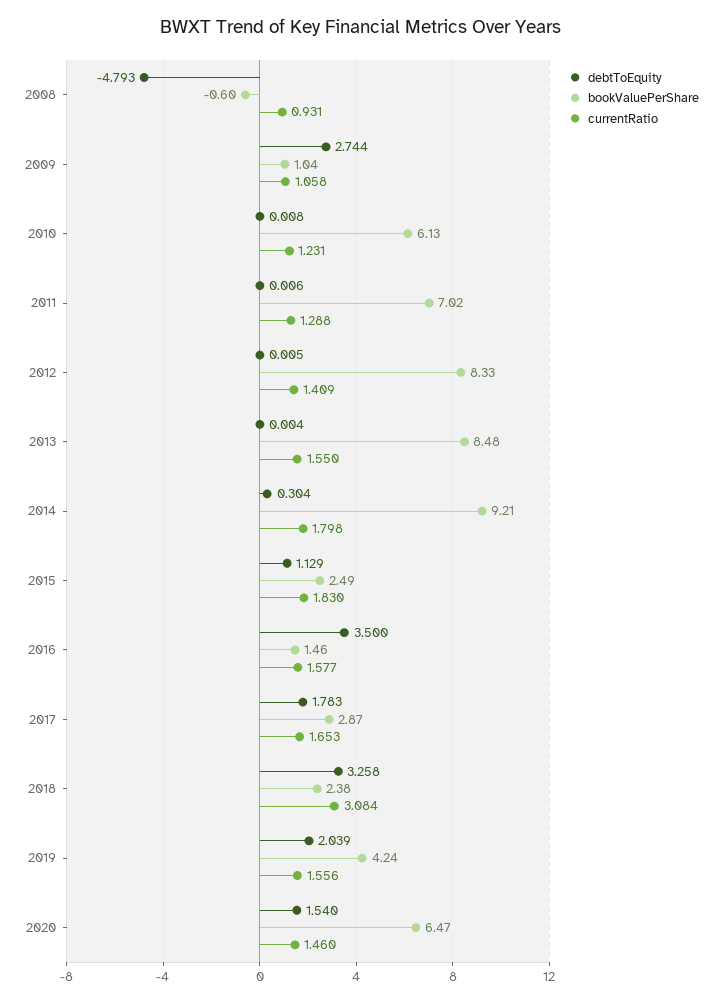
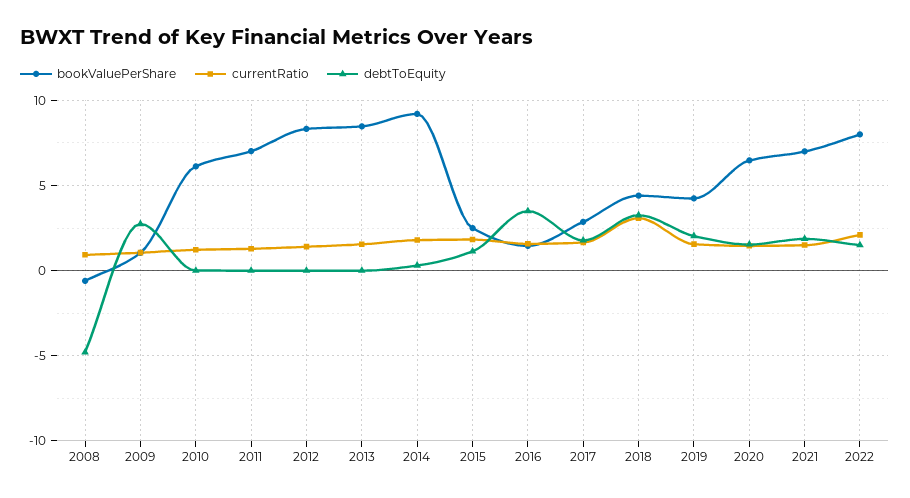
bookValuePerShare, 2018: 2.38 -> 4.5
bookValuePerShare, 2021: none -> 7
currentRatio, 2021: none -> 1.5
debtToEquity, 2021: none -> 2
bookValuePerShare, 2022: none -> 8
currentRatio, 2022: none -> 2
debtToEquity, 2022: none -> 1.5

